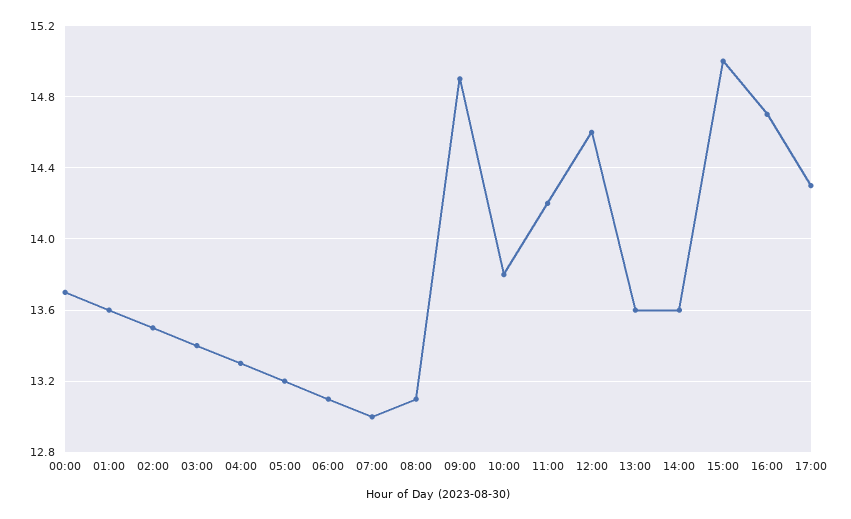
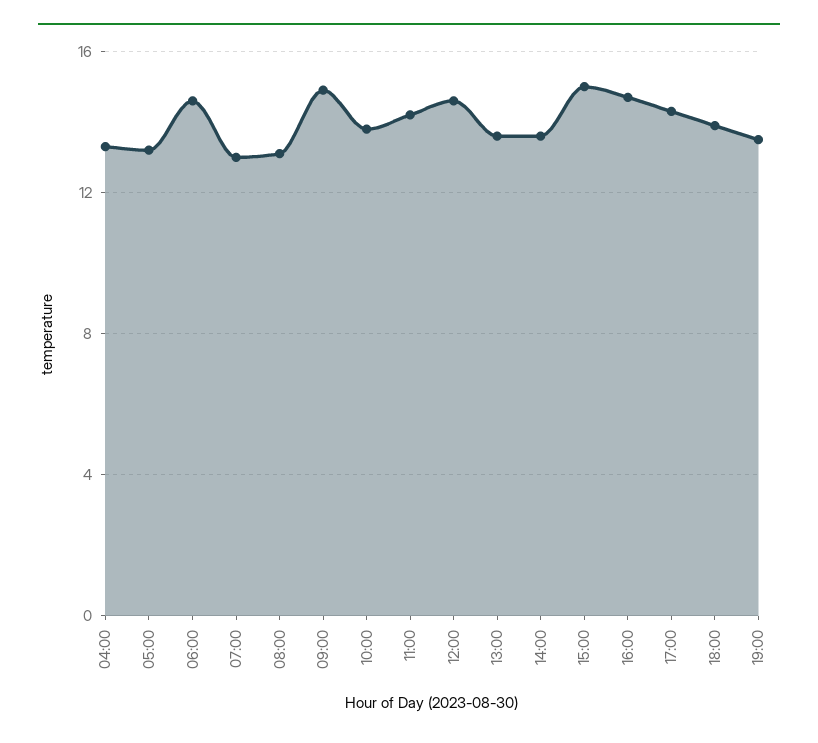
00:00: 13.7 -> none
01:00: 13.6 -> none
02:00: 13.5 -> none
03:00: 13.4 -> none
06:00: 13.1 -> 14.5
18:00: none -> 14
19:00: none -> 13.5

